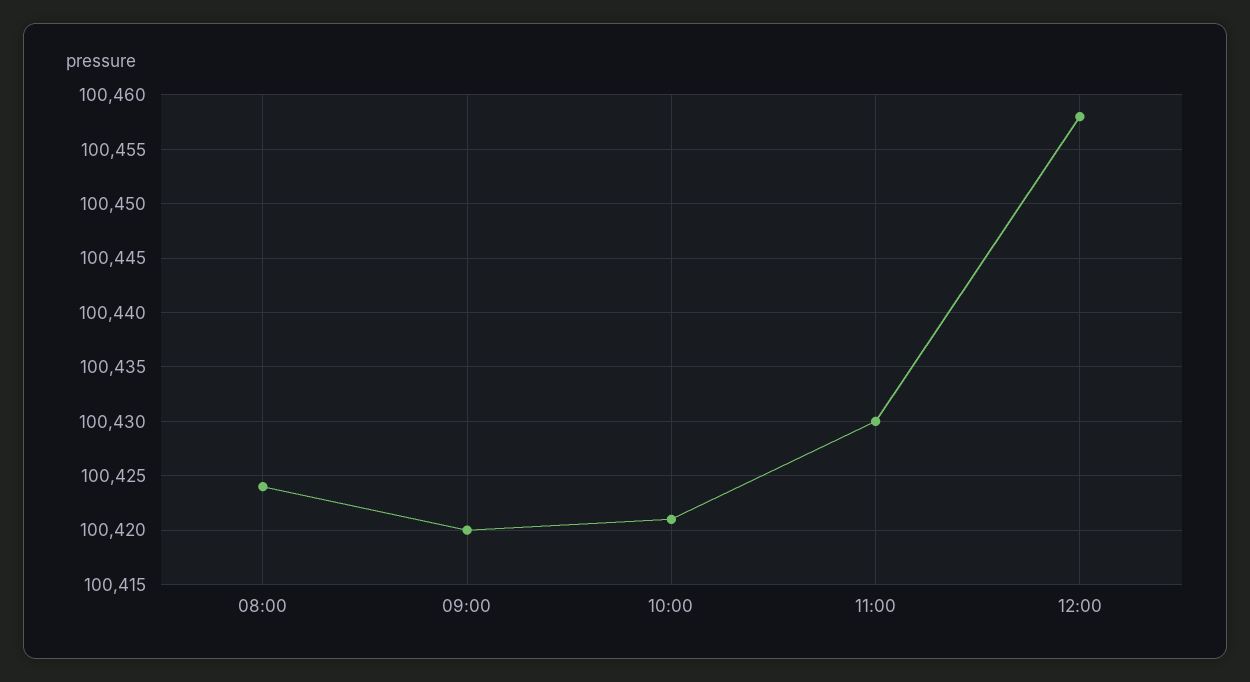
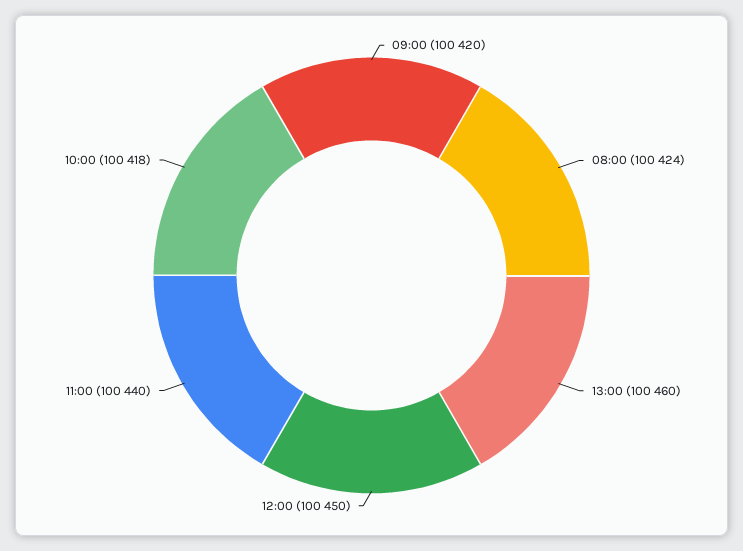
10:00: 100421 -> 100418
11:00: 100430 -> 100440
12:00: 100458 -> 100450
13:00: none -> 100460

